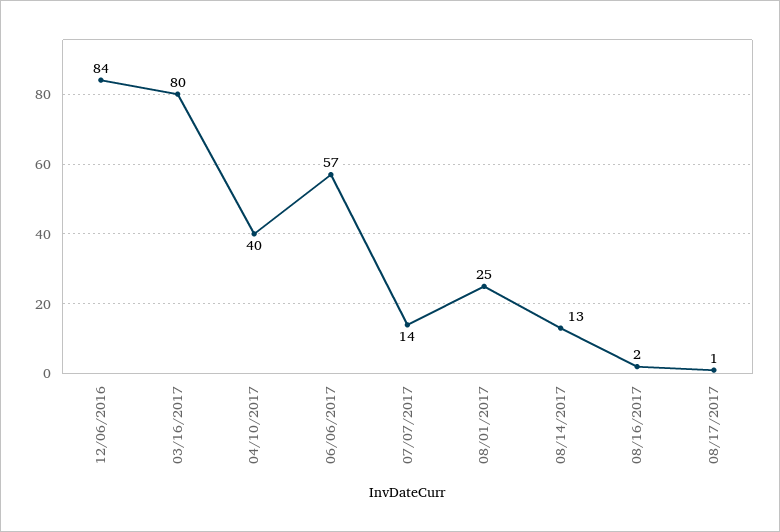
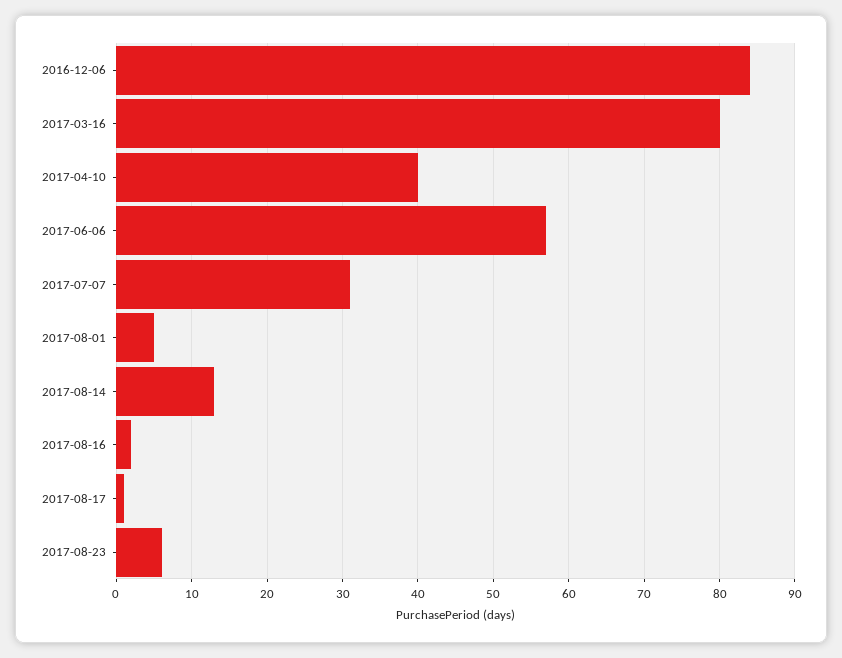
07/07/2017: 14 -> 31
08/01/2017: 25 -> 5
2017-08-23: none -> 6

